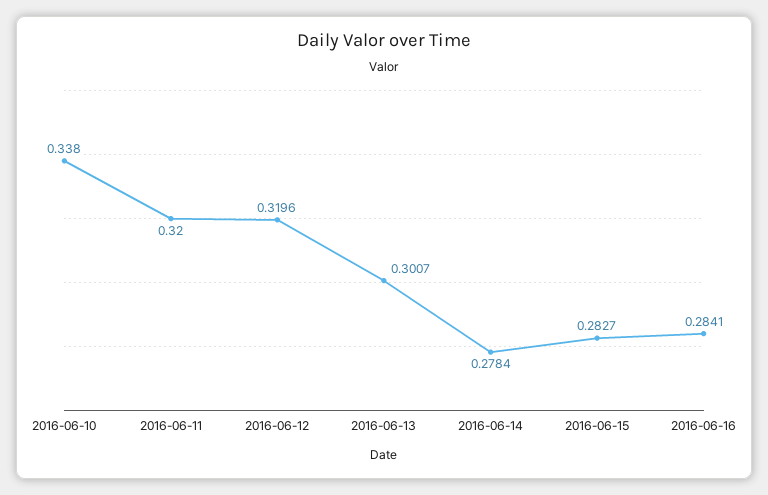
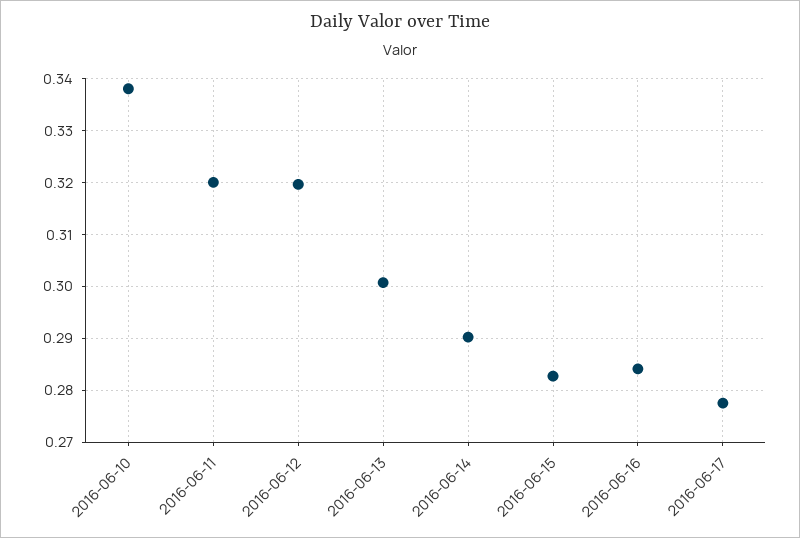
2016-06-14: 0.2784 -> 0.29
2016-06-17: none -> 0.278

